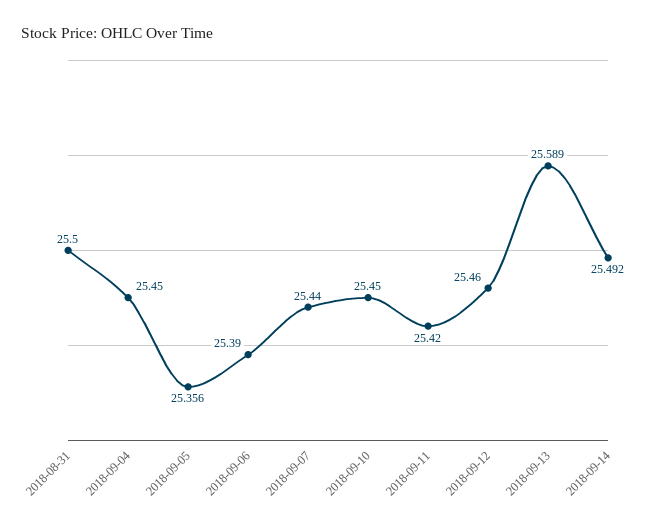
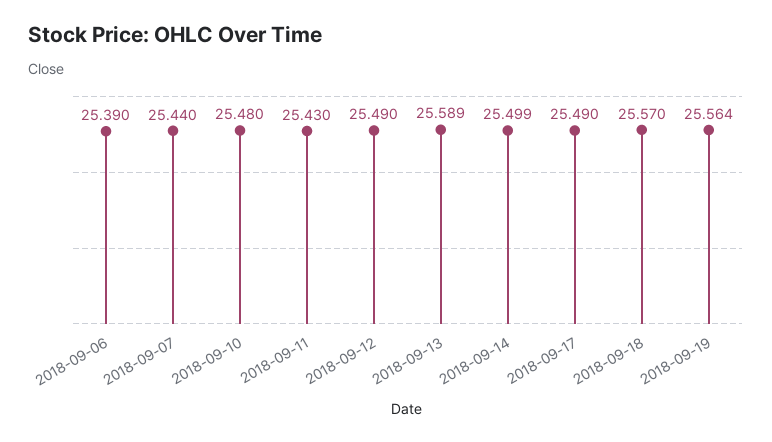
2018-08-31: 25.5 -> none
2018-09-04: 25.45 -> none
2018-09-05: 25.356 -> none
2018-09-10: 25.45 -> 25.48
2018-09-11: 25.42 -> 25.43
2018-09-12: 25.46 -> 25.49
2018-09-14: 25.492 -> 25.499
2018-09-17: none -> 25.49
2018-09-18: none -> 25.57
2018-09-19: none -> 25.564

